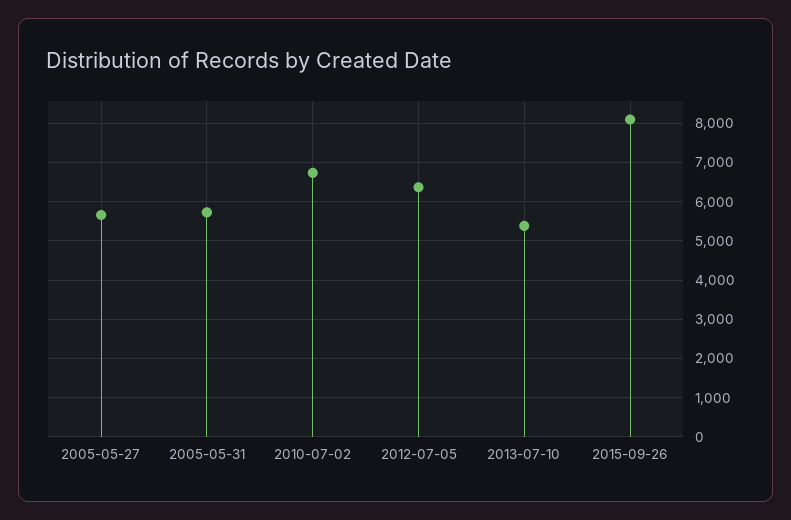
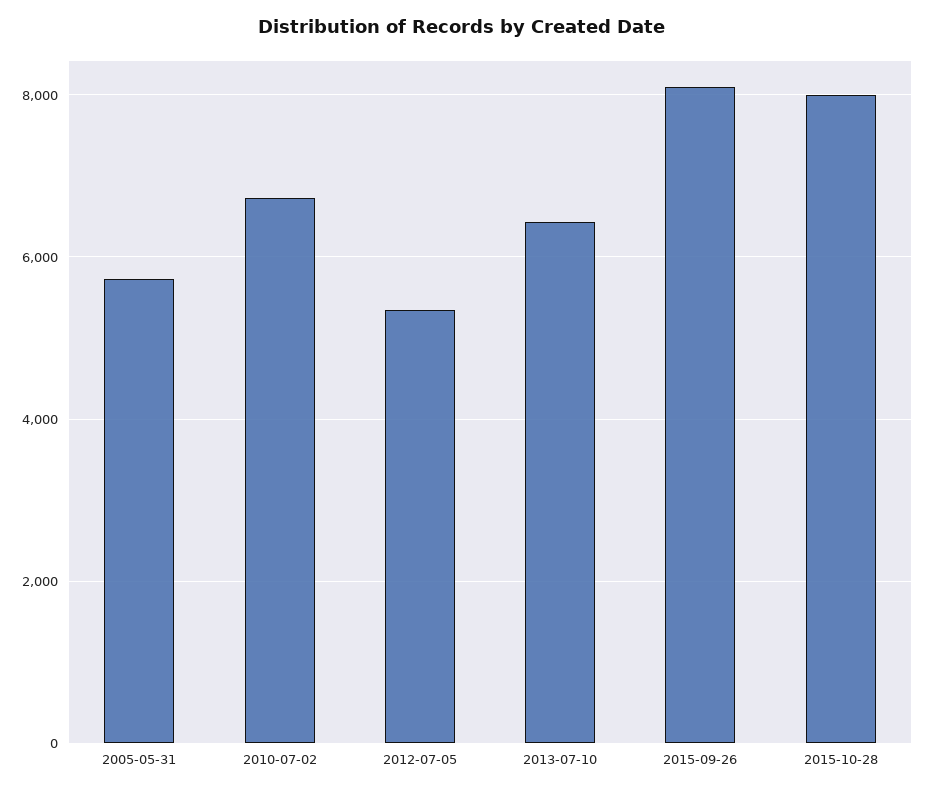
2005-05-27: 5600 -> none
2012-07-05: 6400 -> 5400
2013-07-10: 5400 -> 6400
2015-10-28: none -> 8000

